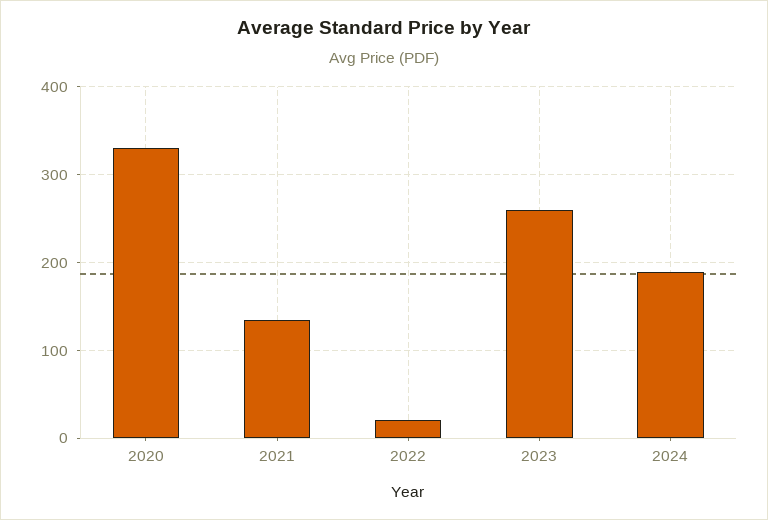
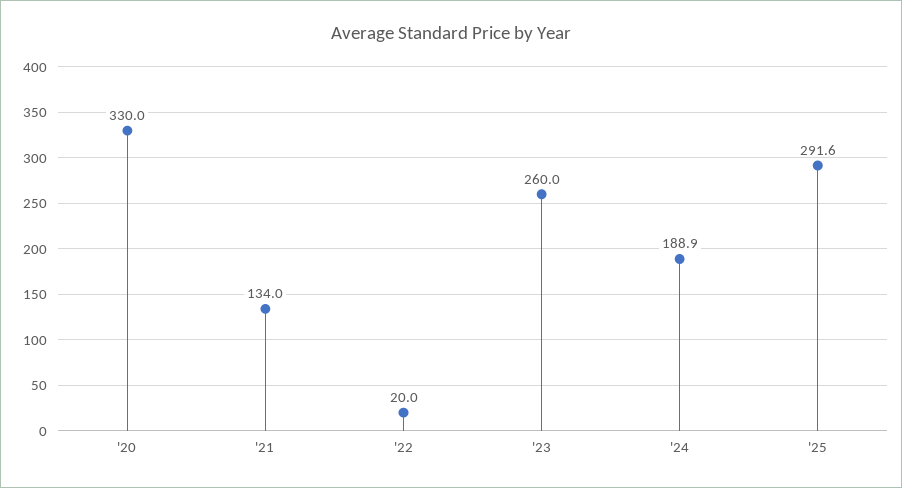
'25: none -> 291.6

